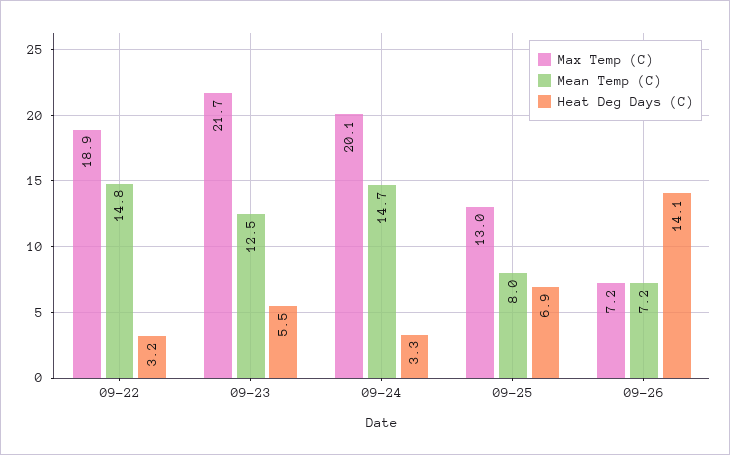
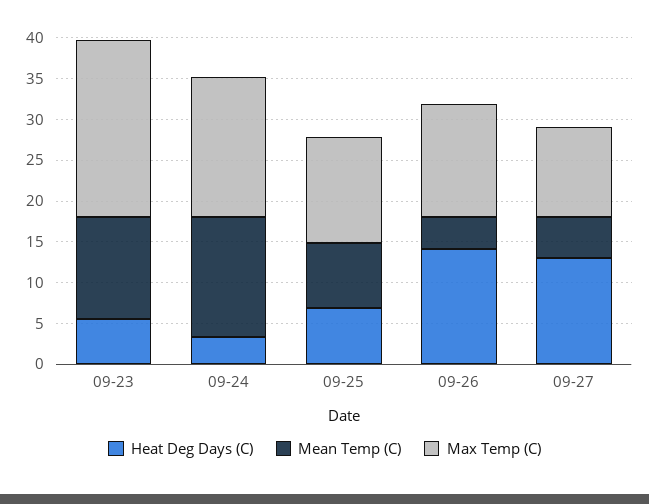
Max Temp (C), 09-22: 18.9 -> none
Mean Temp (C), 09-22: 14.8 -> none
Heat Deg Days (C), 09-22: 3.2 -> none
Max Temp (C), 09-24: 20.1 -> 17
Max Temp (C), 09-26: 7.2 -> 14
Mean Temp (C), 09-26: 7.2 -> 4
Heat Deg Days (C), 09-27: none -> 13
Mean Temp (C), 09-27: none -> 5
Max Temp (C), 09-27: none -> 11

